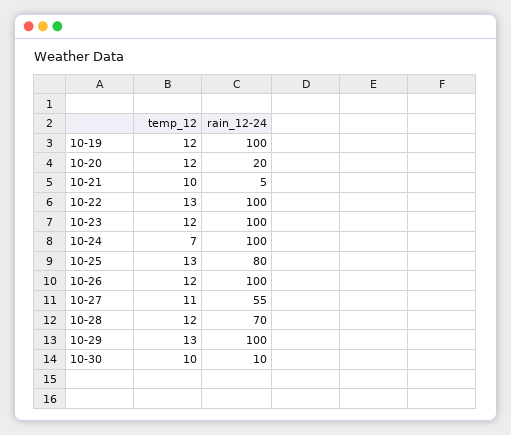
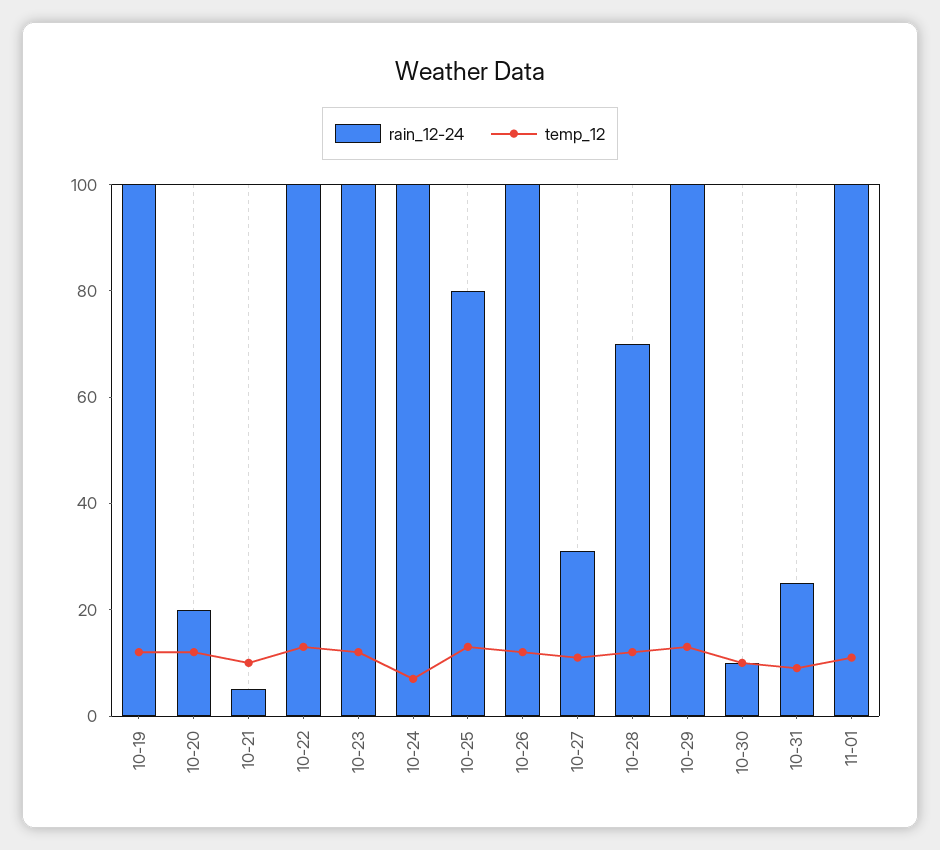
rain_12-24, 10-27: 55 -> 30
rain_12-24, 10-31: none -> 25
temp_12, 10-31: none -> 10
rain_12-24, 11-01: none -> 100
temp_12, 11-01: none -> 10

